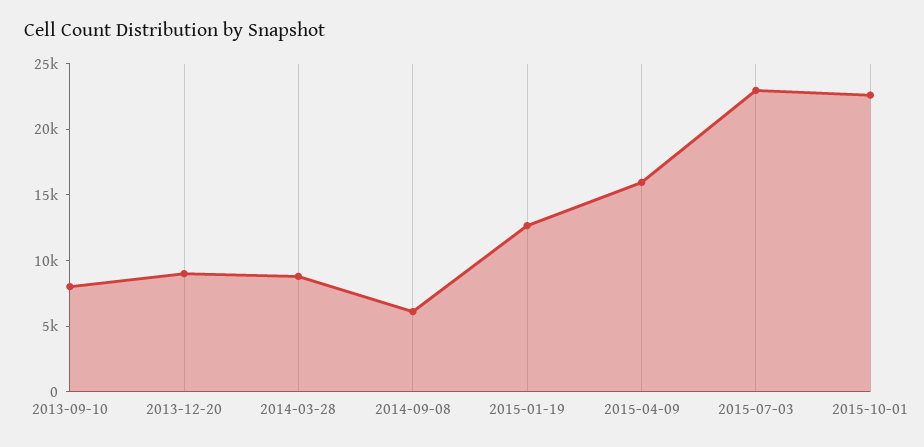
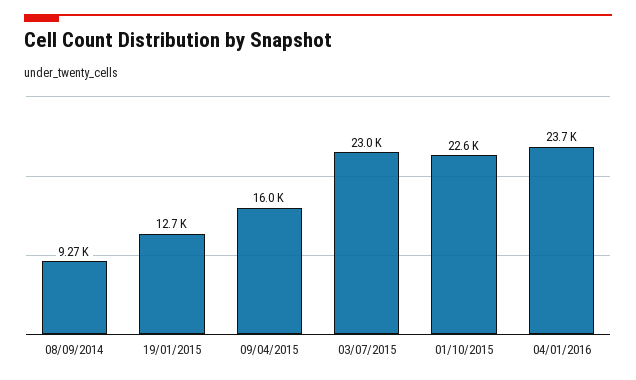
2013-09-10: 8000 -> none
2013-12-20: 9000 -> none
2014-03-28: 9000 -> none
2014-09-08: 6000 -> 9270
04/01/2016: none -> 23700

